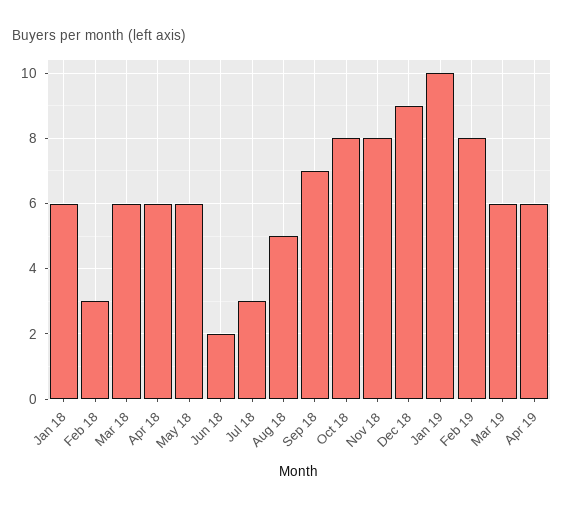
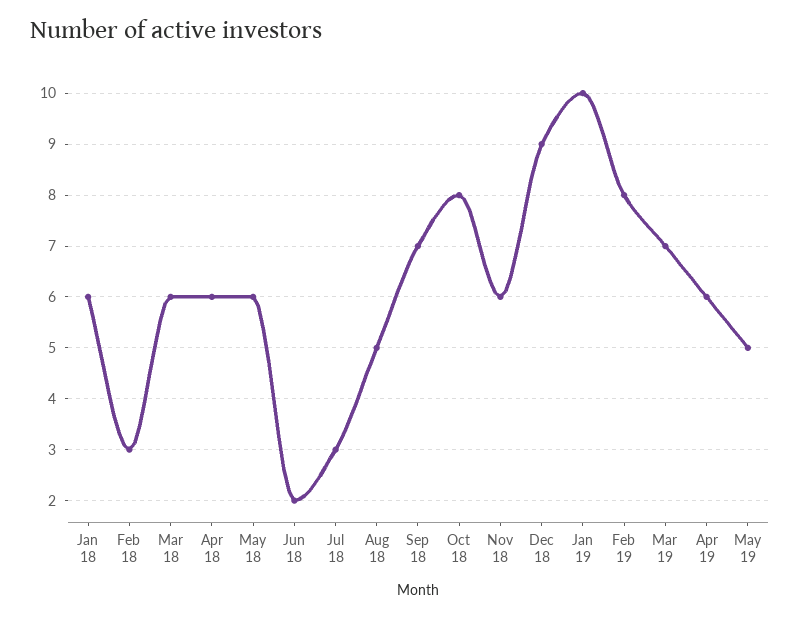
Nov 18: 8 -> 6
Mar 19: 6 -> 7
May 19: none -> 5

